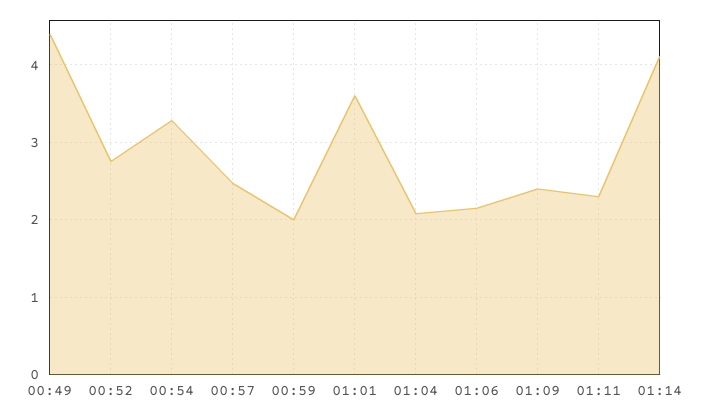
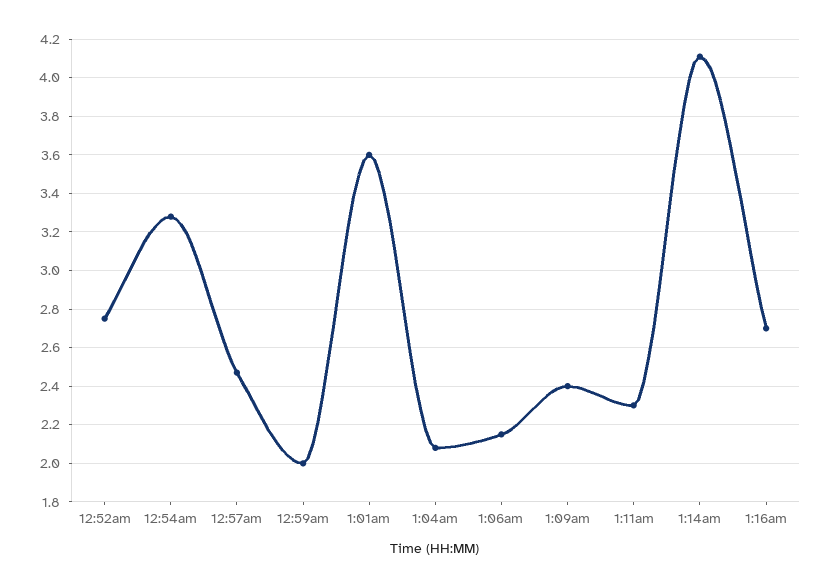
00:49: 4.4 -> none
1:16am: none -> 2.7

